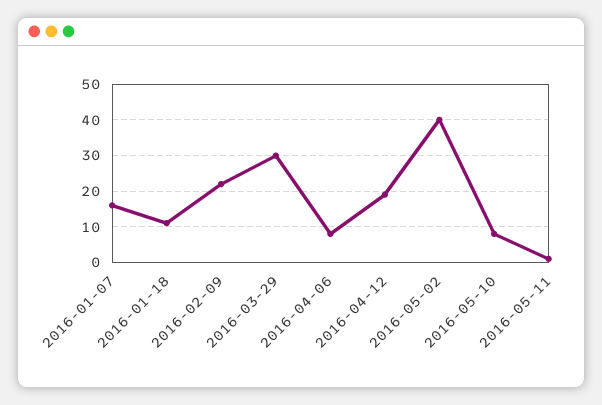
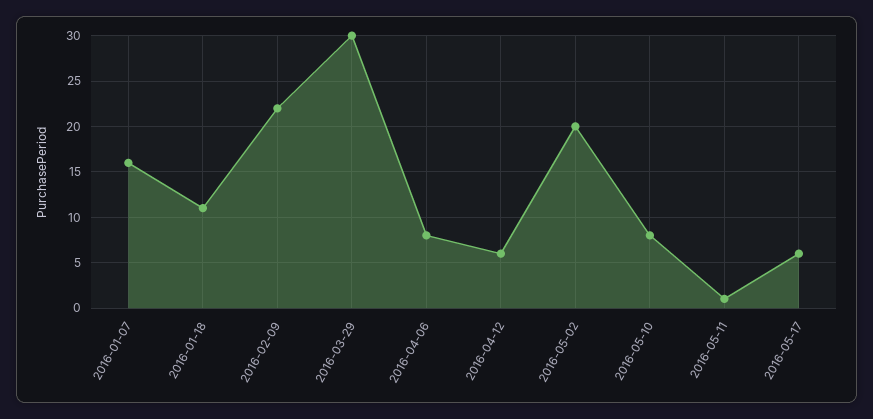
2016-04-12: 20 -> 6
2016-05-02: 40 -> 20
2016-05-17: none -> 6

